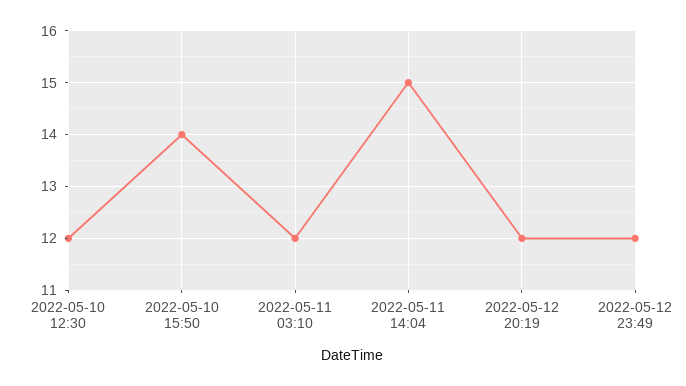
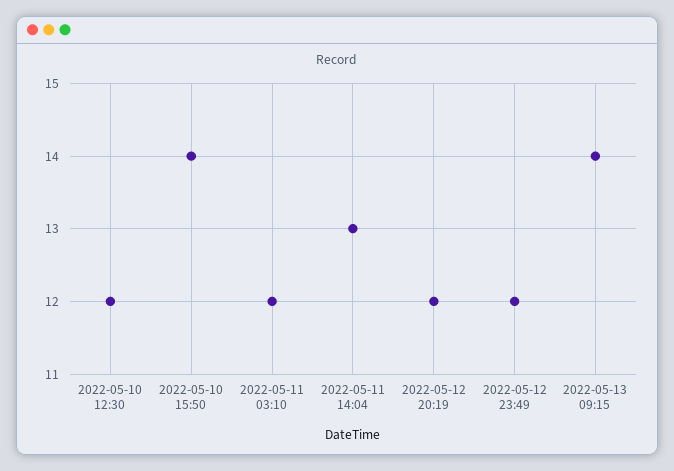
2022-05-11 14:04: 15 -> 13
2022-05-13 09:15: none -> 14

